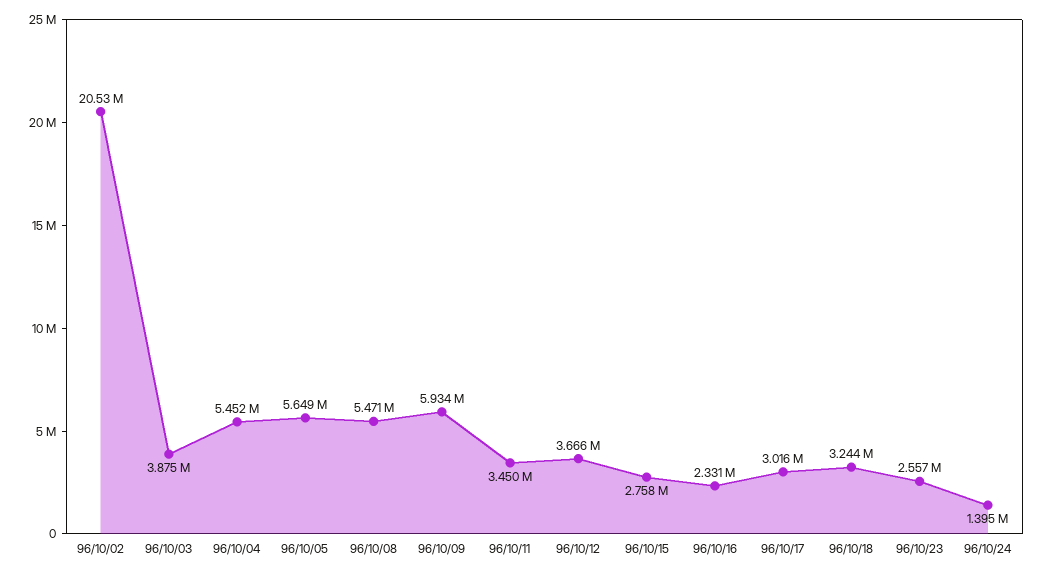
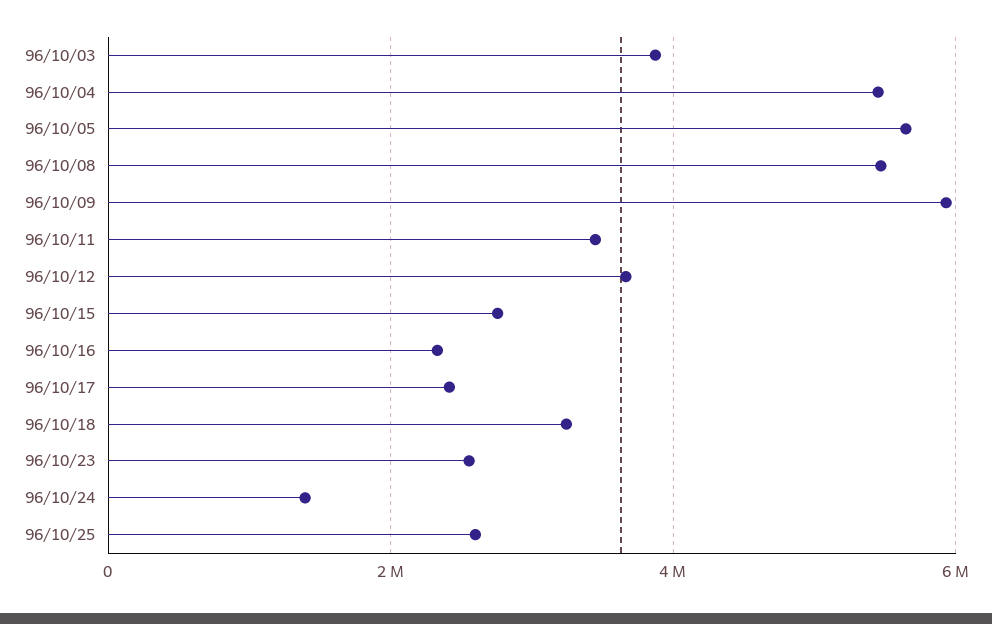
96/10/02: 20530000 -> none
96/10/17: 3016000 -> 2400000
96/10/25: none -> 2600000

